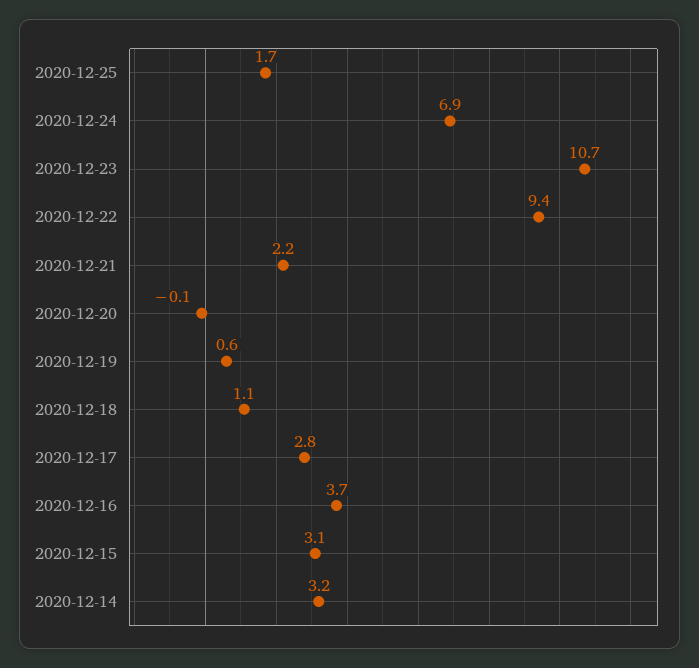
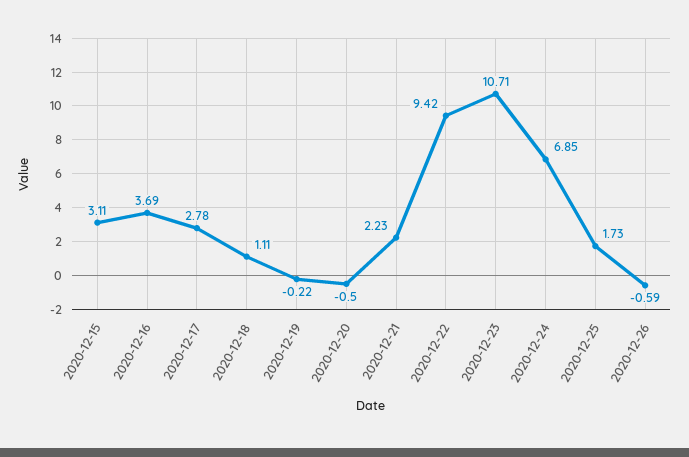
2020-12-20: -0.1 -> -0.5
2020-12-19: 0.6 -> -0.22
2020-12-14: 3.2 -> none
2020-12-26: none -> -0.59

